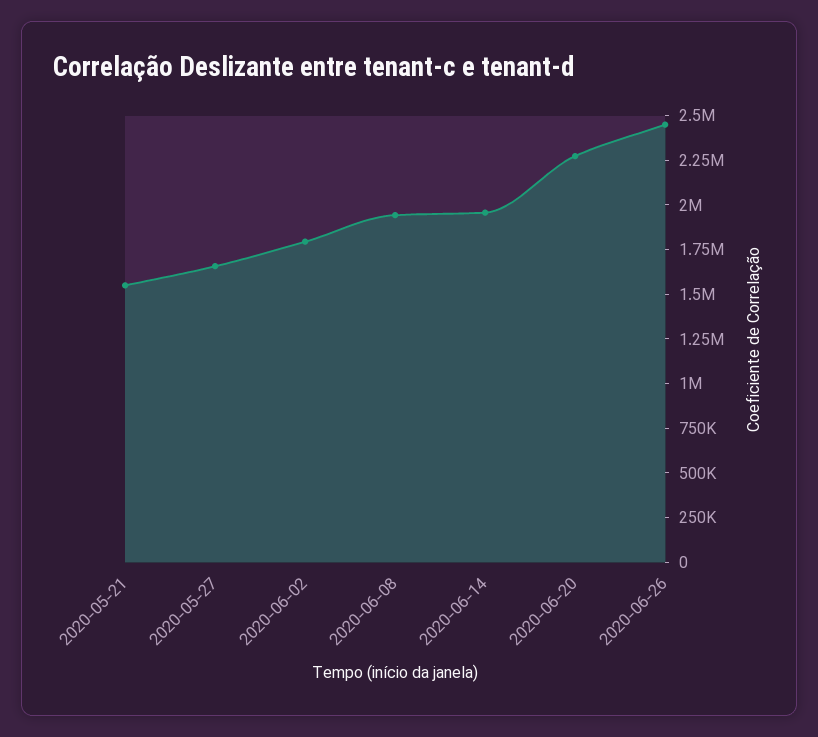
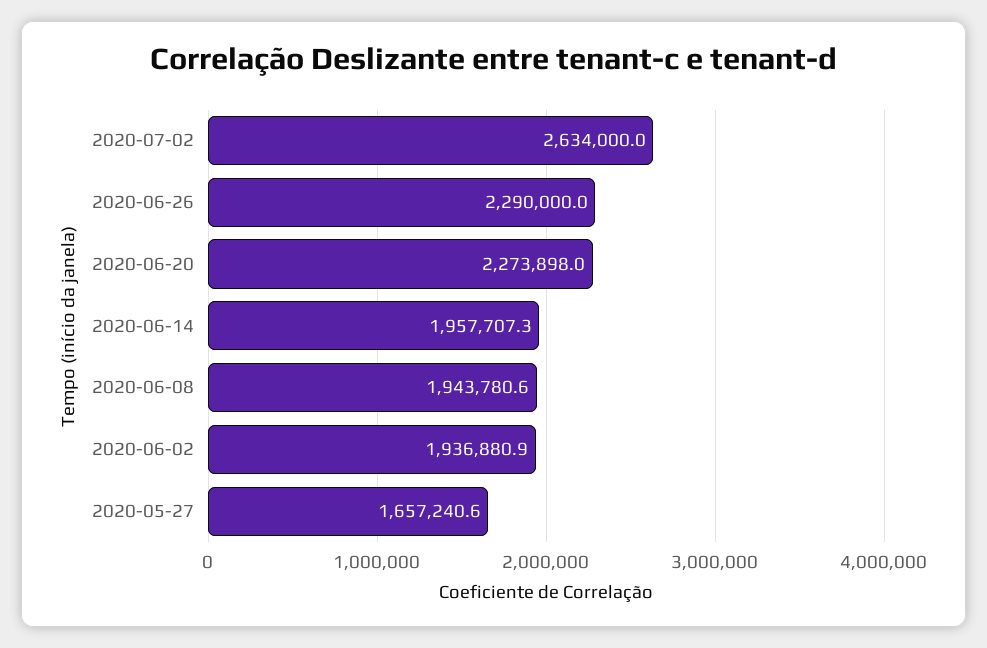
2020-05-21: 1550000 -> none
2020-06-02: 1800000 -> 1936880.9
2020-06-26: 2450000 -> 2290000
2020-07-02: none -> 2634000

